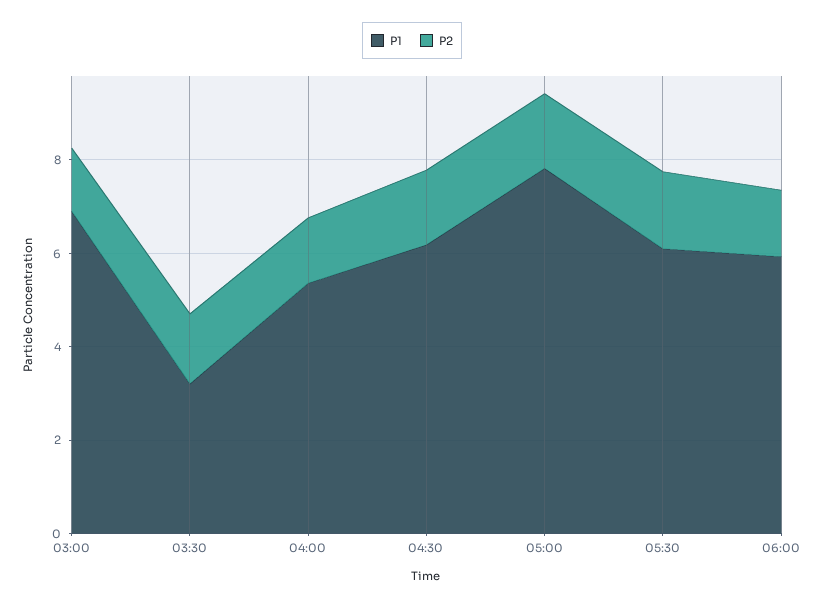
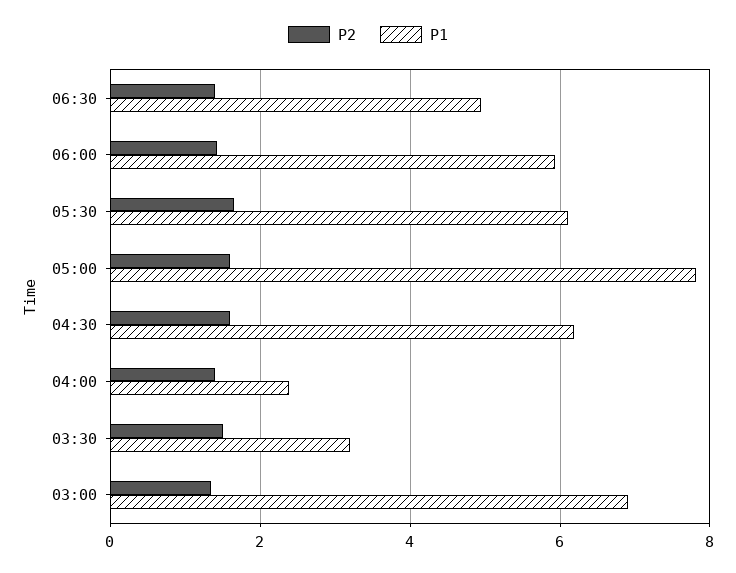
P1, 04:00: 5.5 -> 2.4
P2, 06:30: none -> 1.4
P1, 06:30: none -> 5

